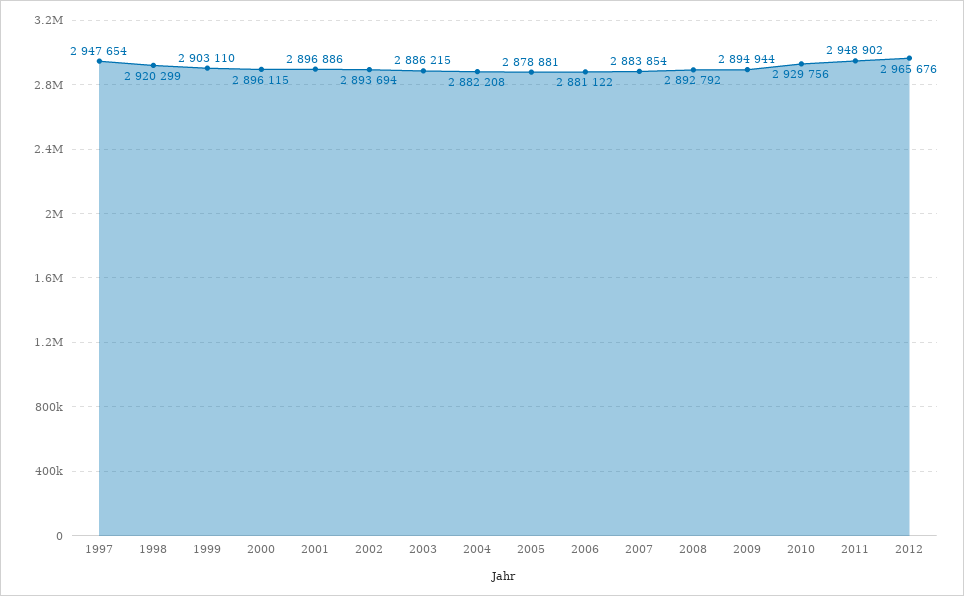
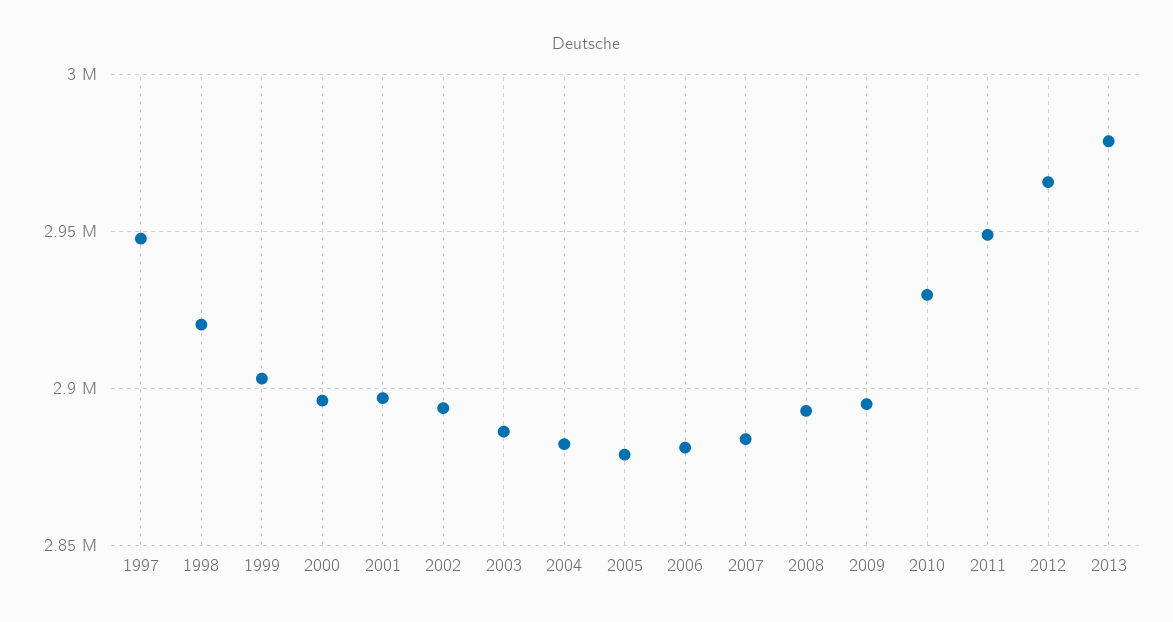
2013: none -> 2980000

